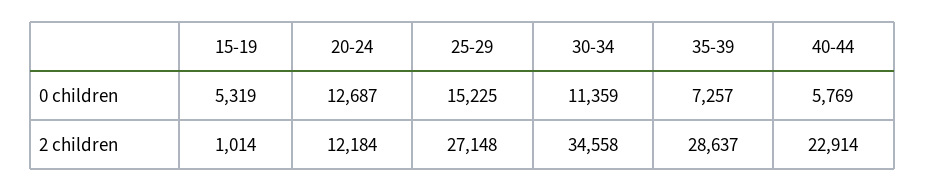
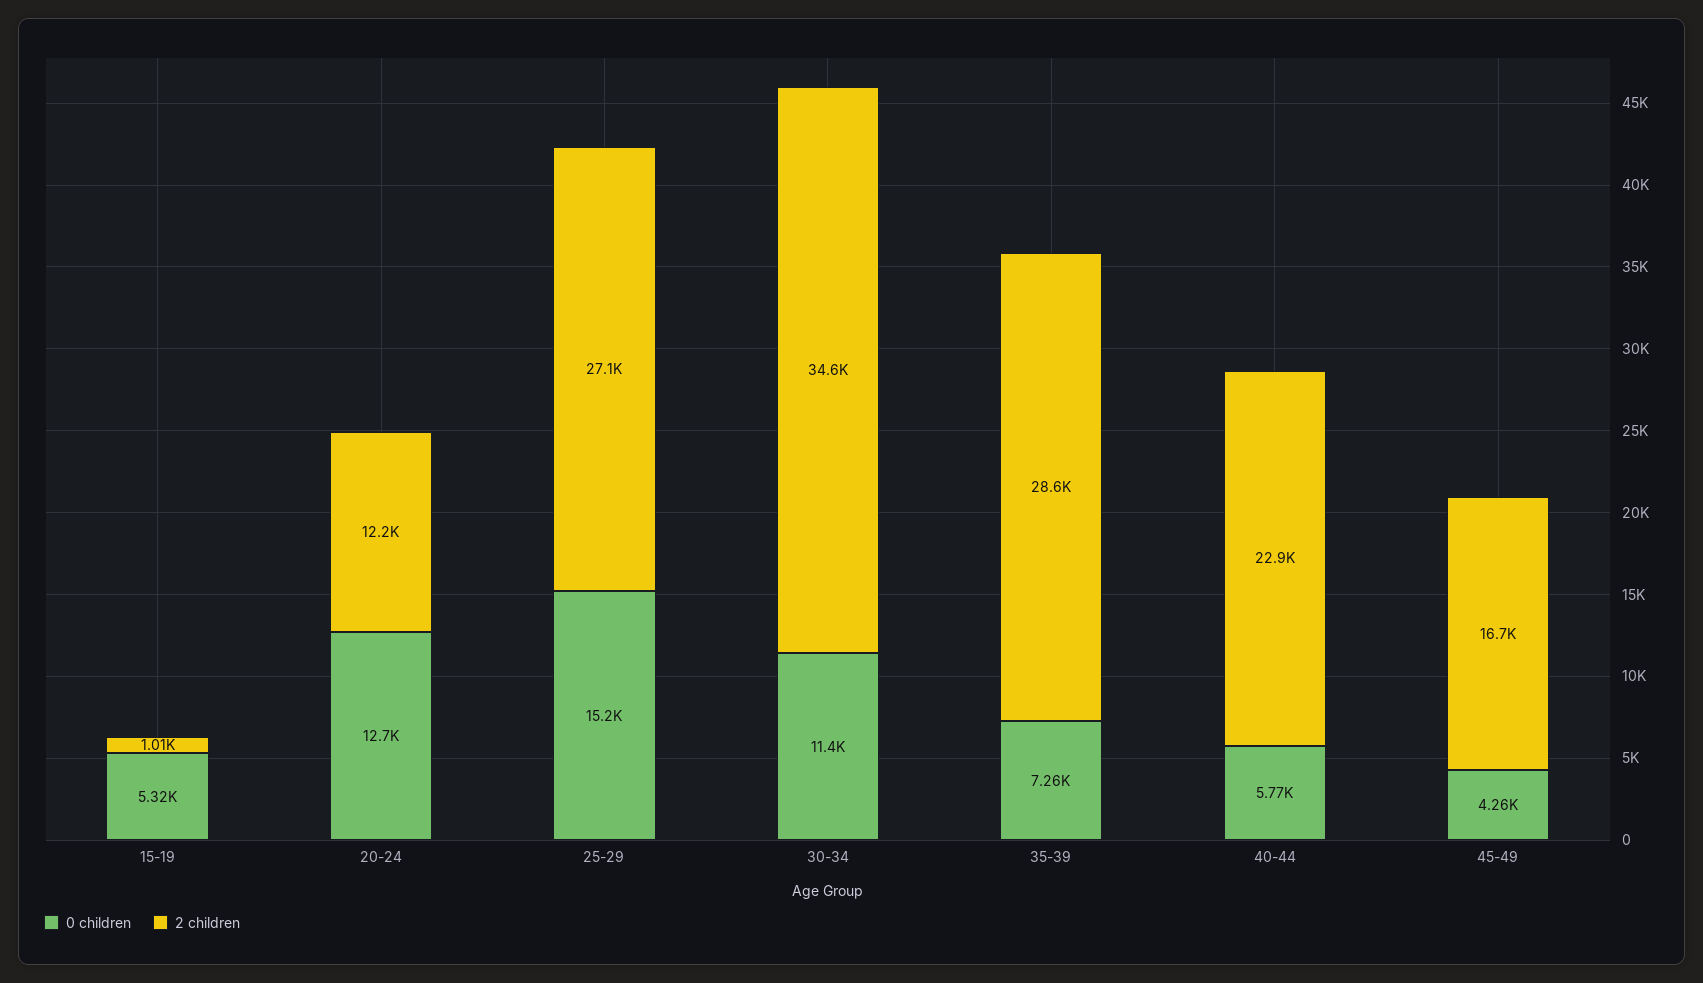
0 children, 45-49: none -> 4260
2 children, 45-49: none -> 16700

